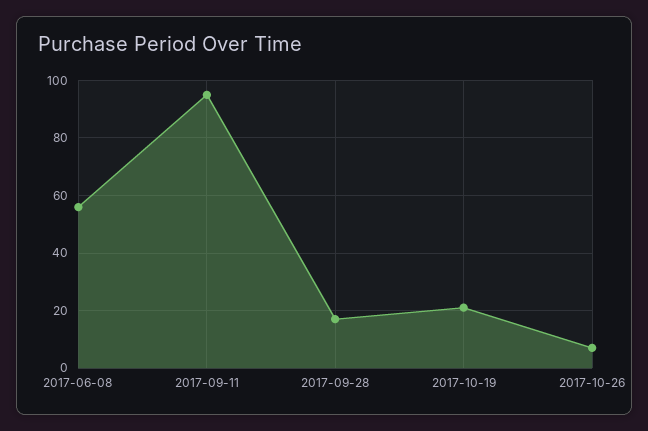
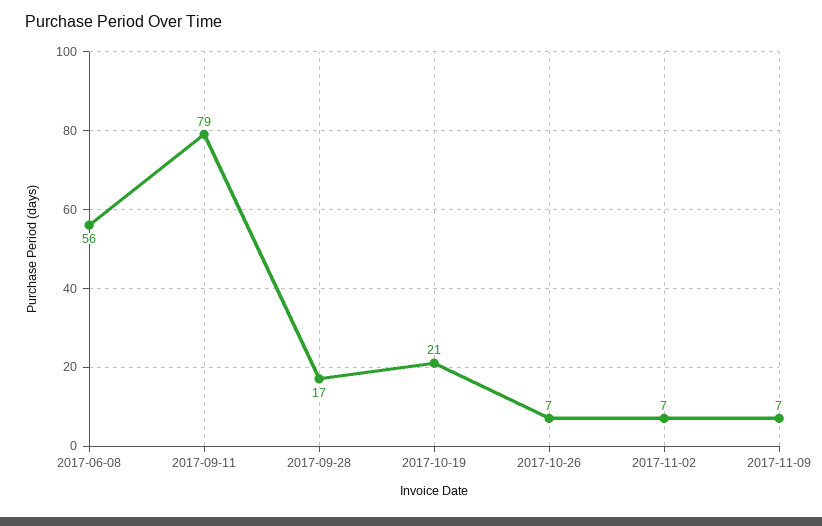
2017-09-11: 95 -> 79
2017-11-02: none -> 7
2017-11-09: none -> 7

